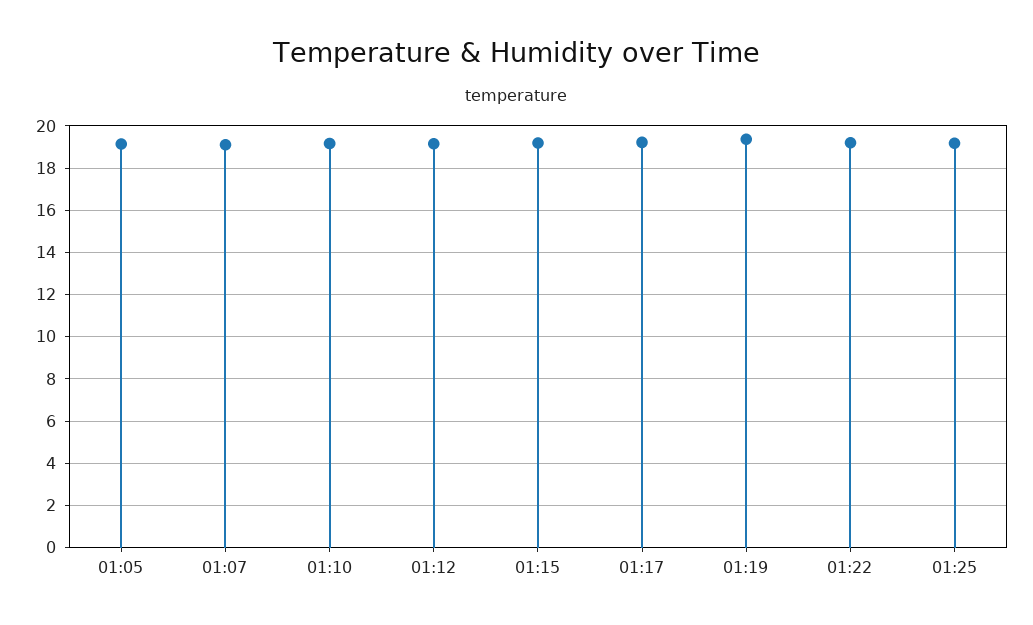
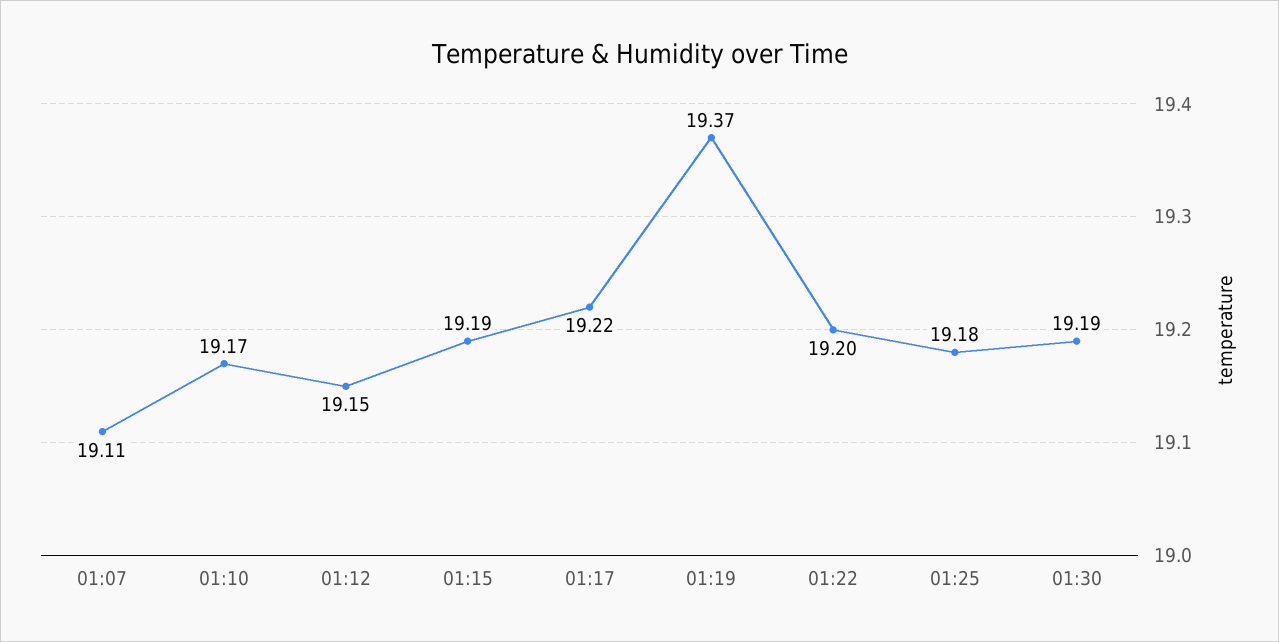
01:05: 19 -> none
01:30: none -> 19.19

